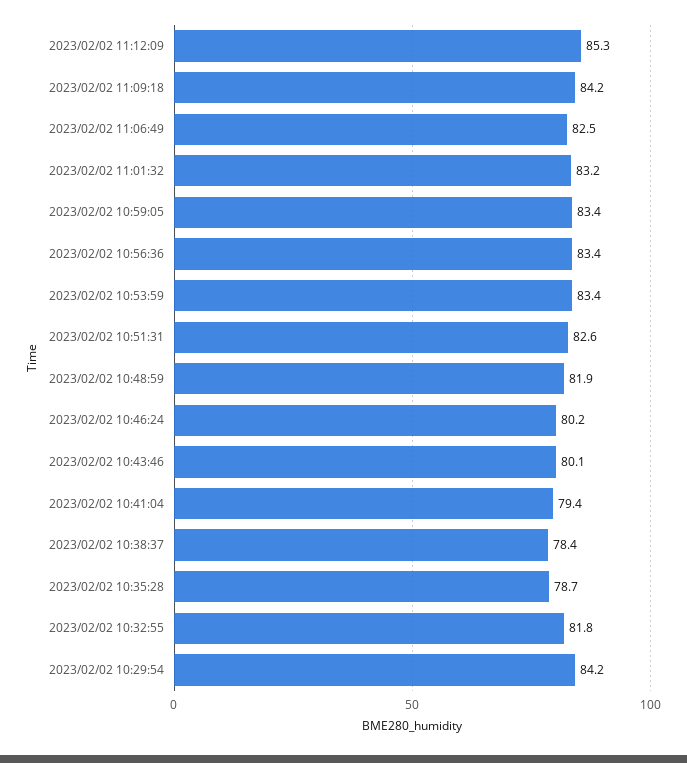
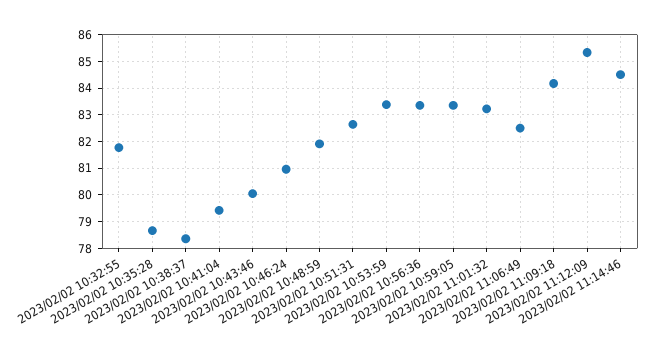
2023/02/02 10:46:24: 80.2 -> 81
2023/02/02 10:29:54: 84.2 -> none
2023/02/02 11:14:46: none -> 84.5

